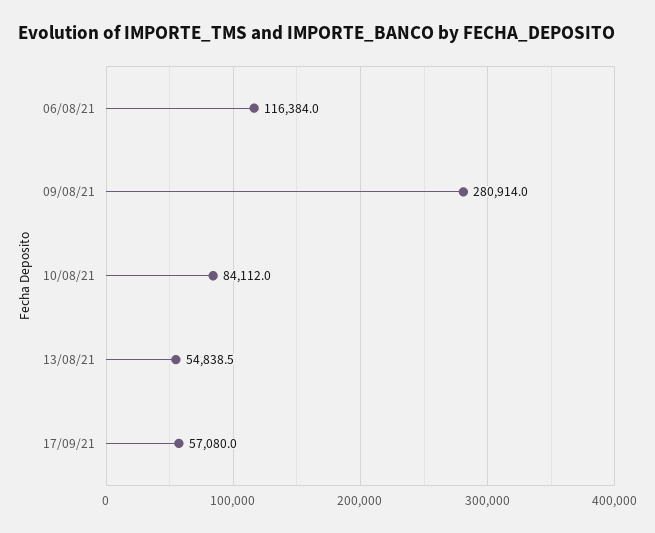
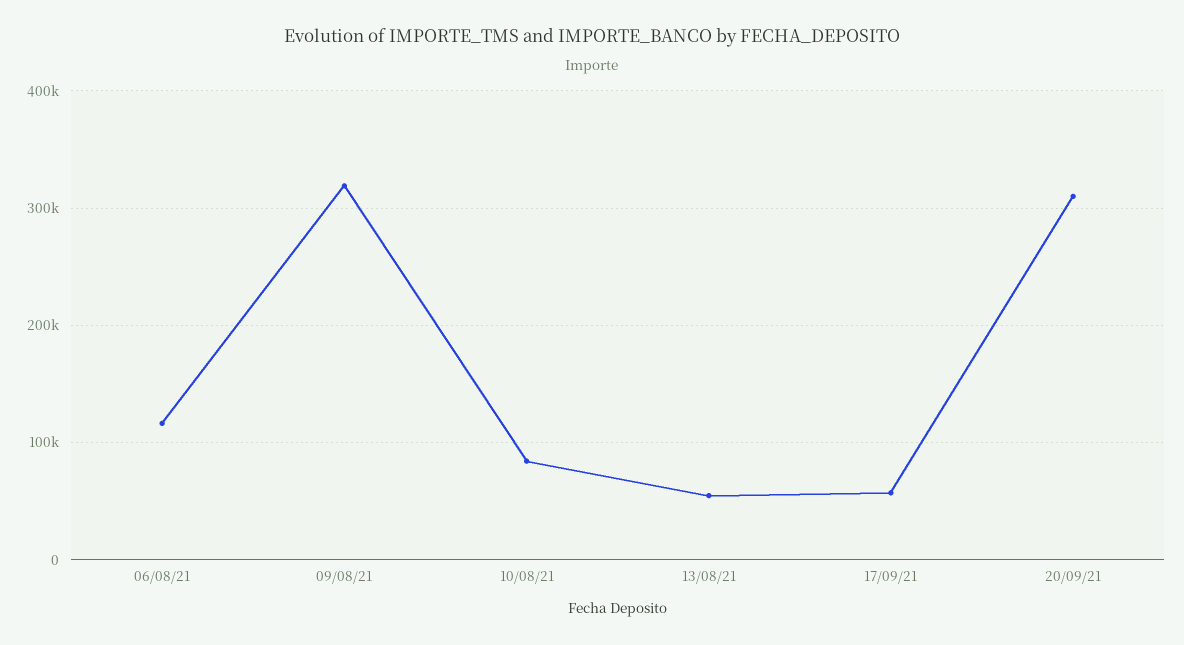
09/08/21: 280914 -> 320000
20/09/21: none -> 310000

